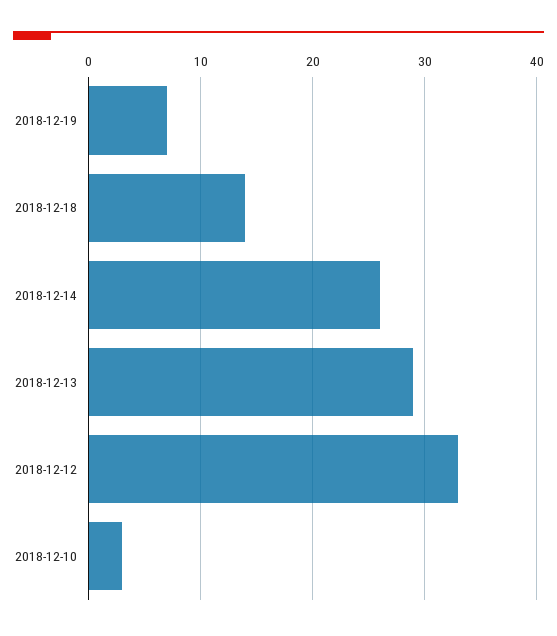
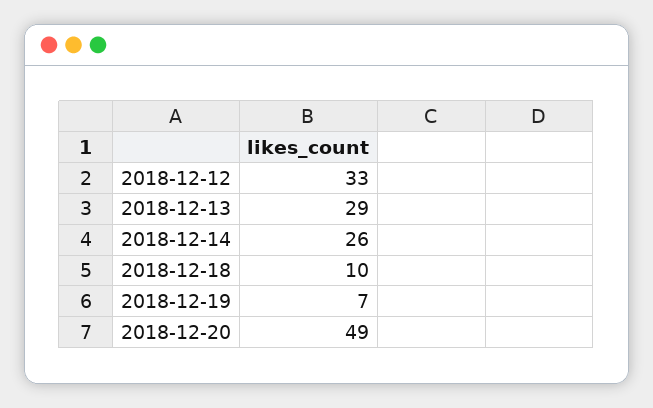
2018-12-18: 14 -> 10
2018-12-10: 3 -> none
2018-12-20: none -> 49

